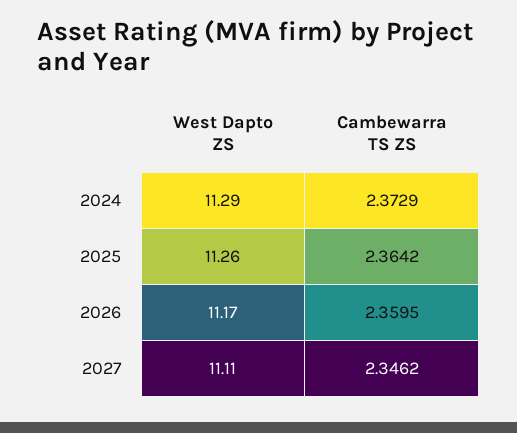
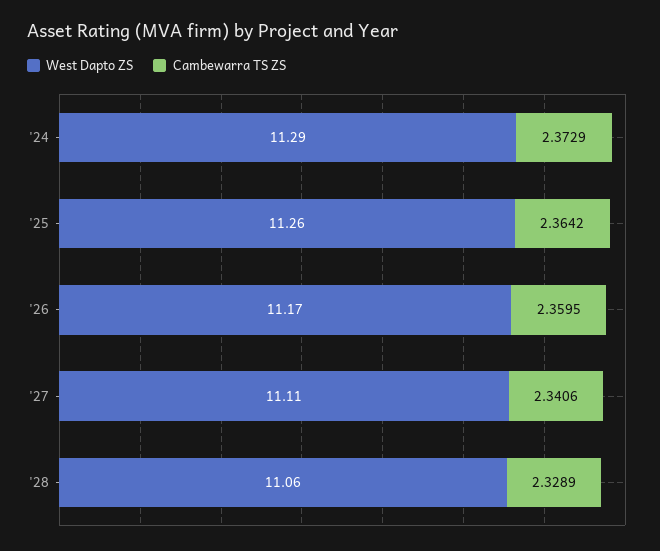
Cambewarra TS ZS, 2027: 2.3462 -> 2.3406
West Dapto ZS, '28: none -> 11.06
Cambewarra TS ZS, '28: none -> 2.3289

